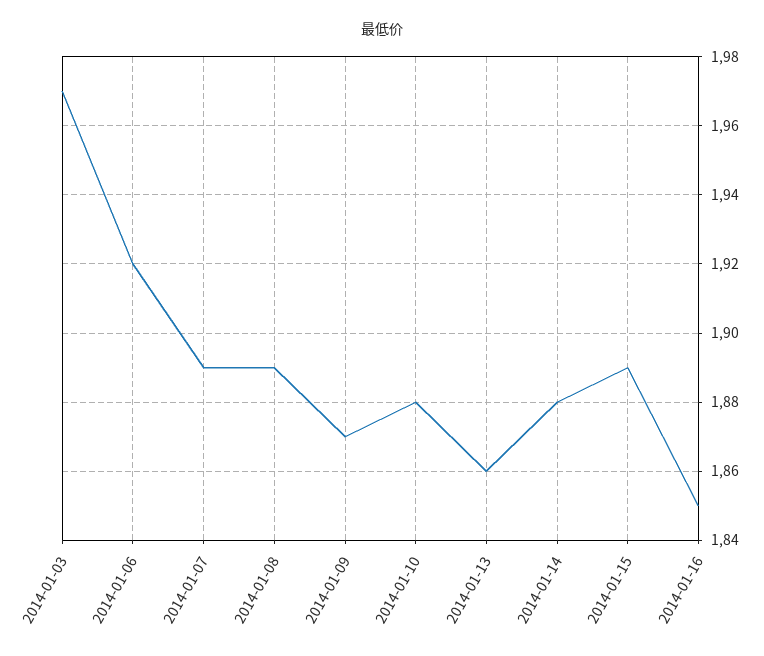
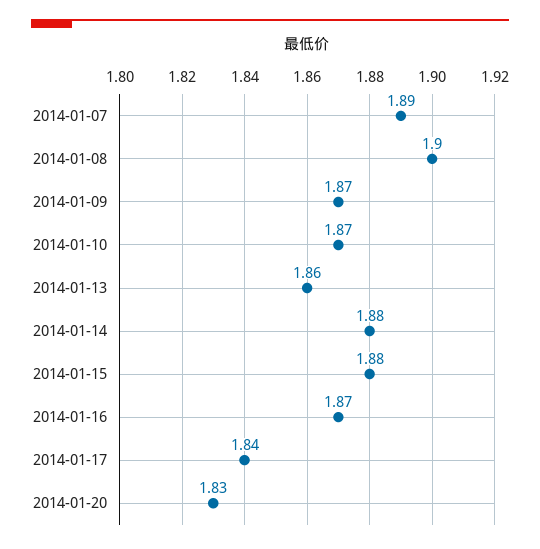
2014-01-03: 1.97 -> none
2014-01-06: 1.92 -> none
2014-01-08: 1.89 -> 1.9
2014-01-10: 1.88 -> 1.87
2014-01-15: 1.89 -> 1.88
2014-01-16: 1.85 -> 1.87
2014-01-17: none -> 1.84
2014-01-20: none -> 1.83

